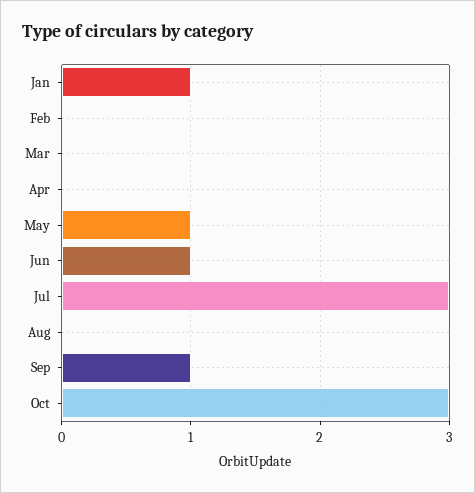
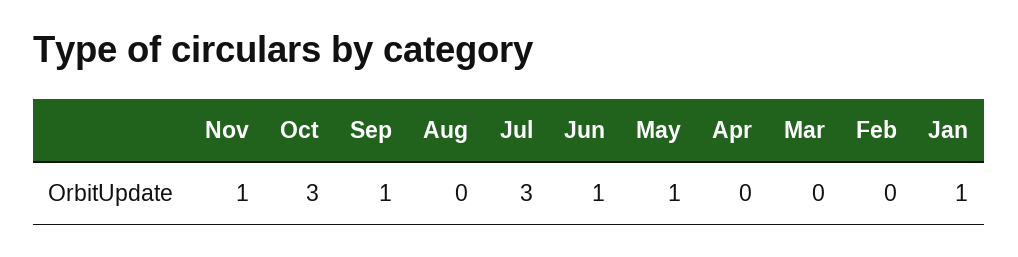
Nov: none -> 1

